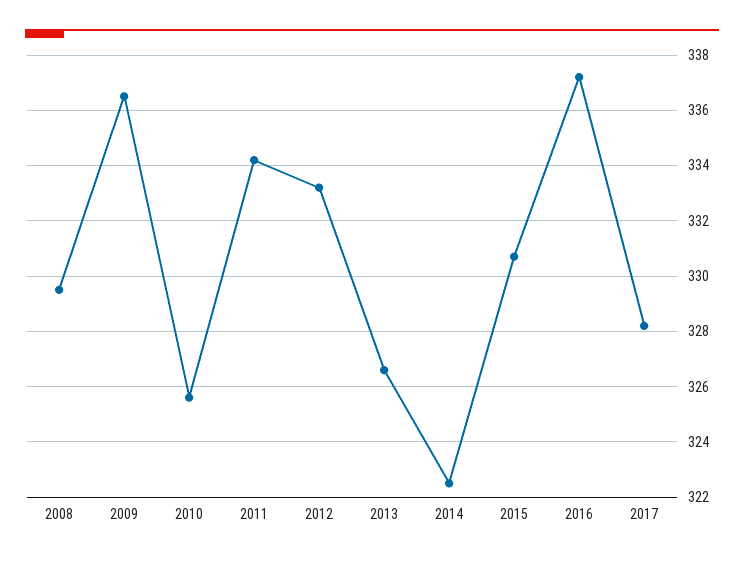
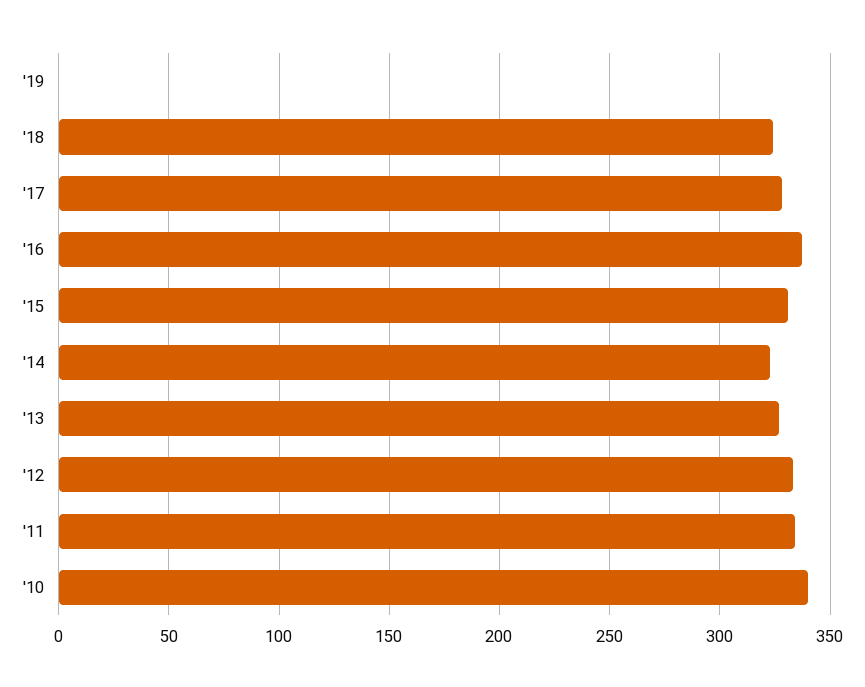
2008: 329.5 -> none
2009: 336.5 -> none
2010: 325.5 -> 340
'19: none -> 0
'18: none -> 325

